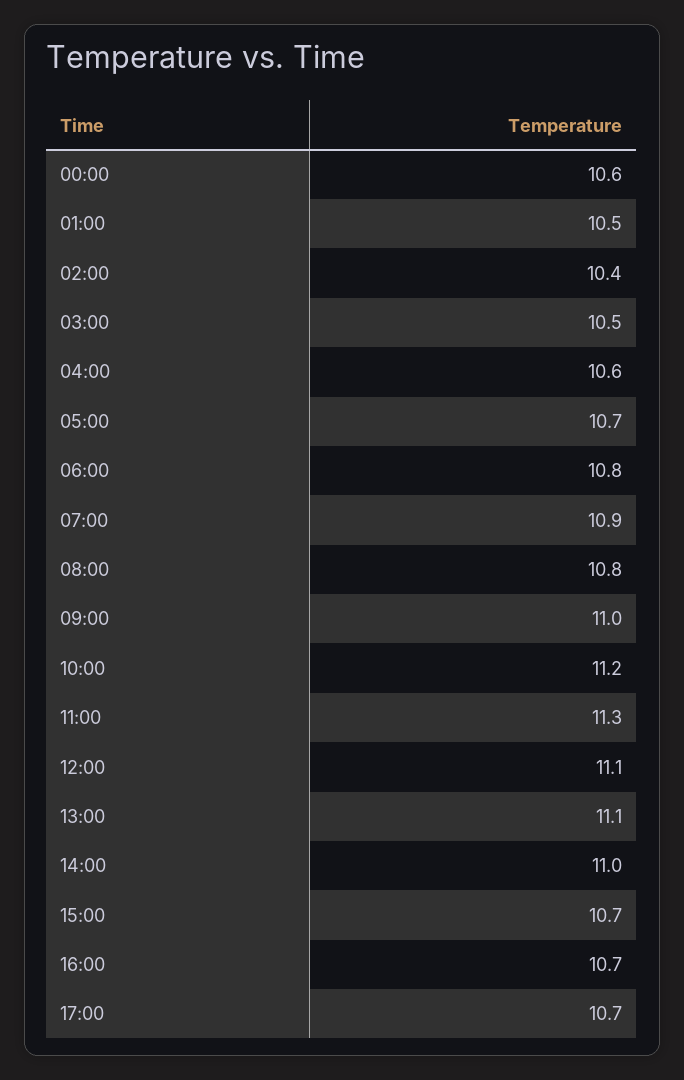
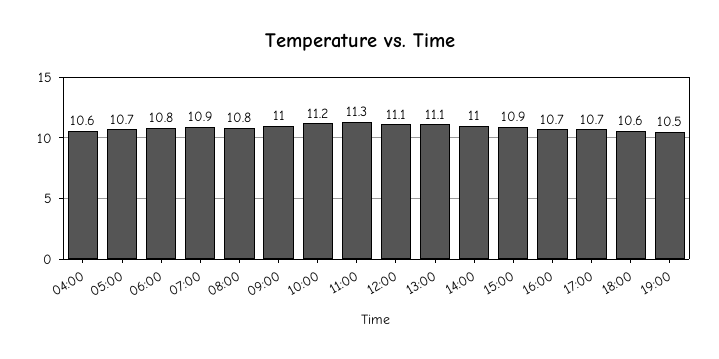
00:00: 10.6 -> none
01:00: 10.5 -> none
02:00: 10.4 -> none
03:00: 10.5 -> none
15:00: 10.7 -> 10.9
18:00: none -> 10.6
19:00: none -> 10.5

